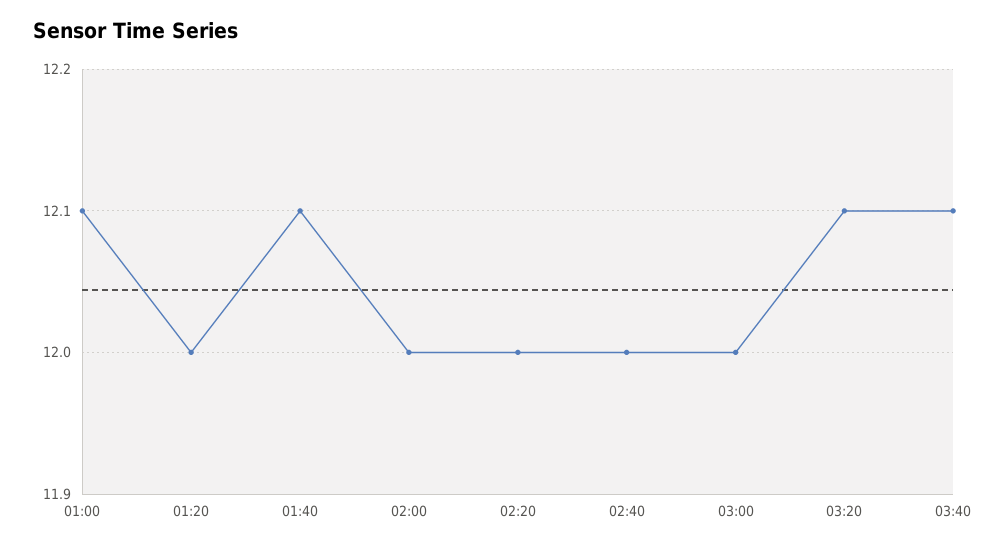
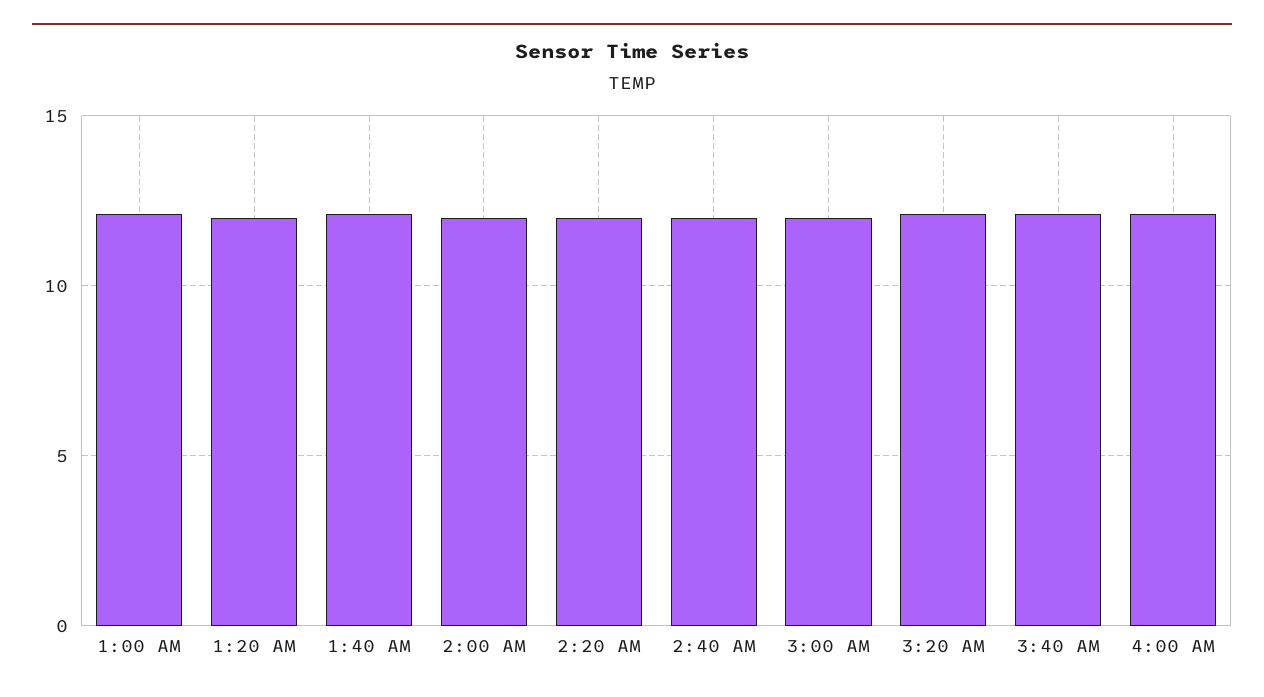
4:00 AM: none -> 12

